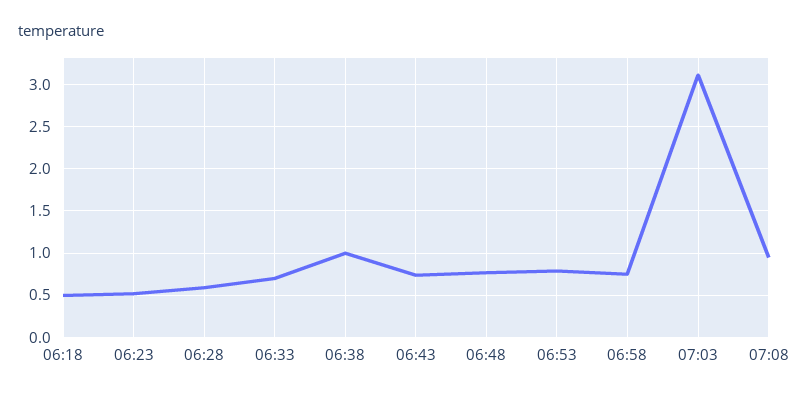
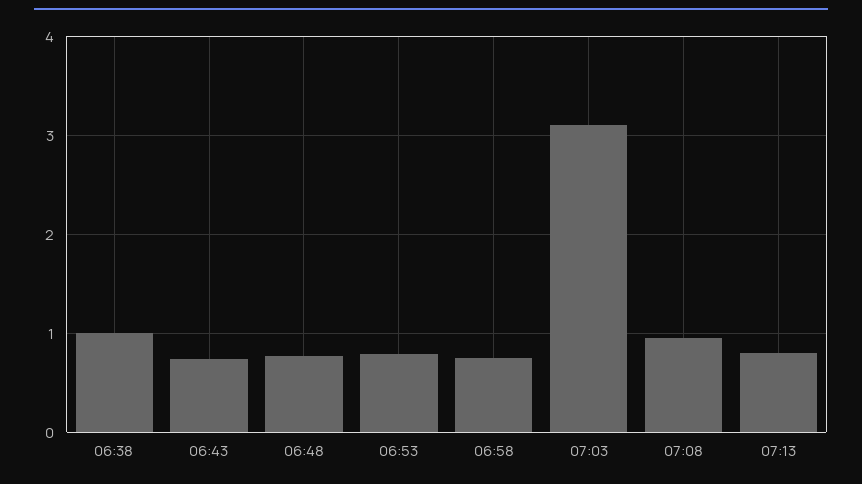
06:18: 0.5 -> none
06:23: 0.5 -> none
06:28: 0.6 -> none
06:33: 0.7 -> none
07:13: none -> 0.8

